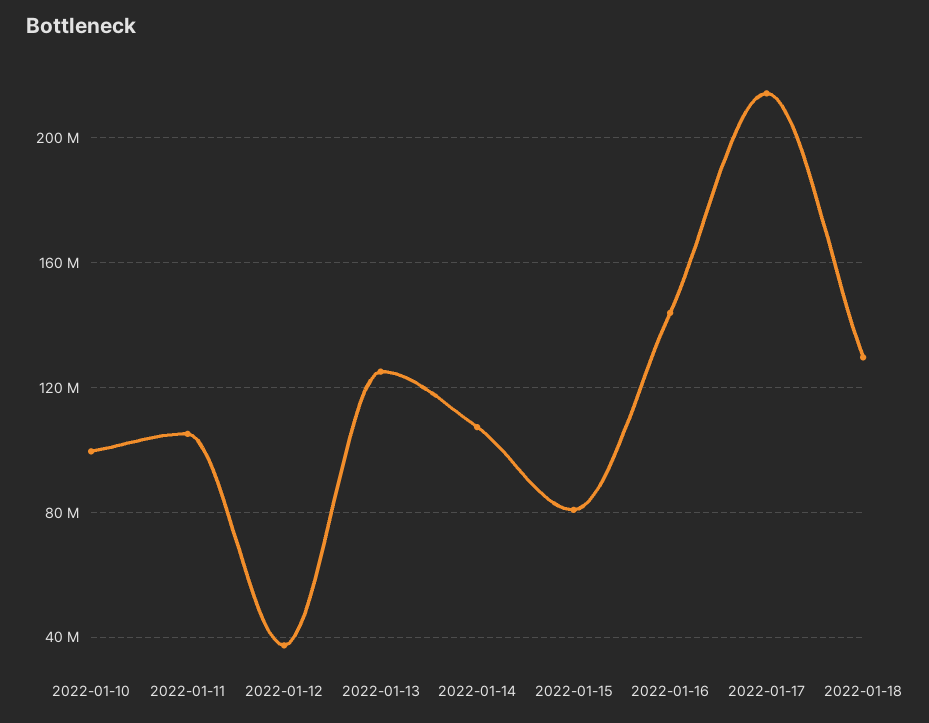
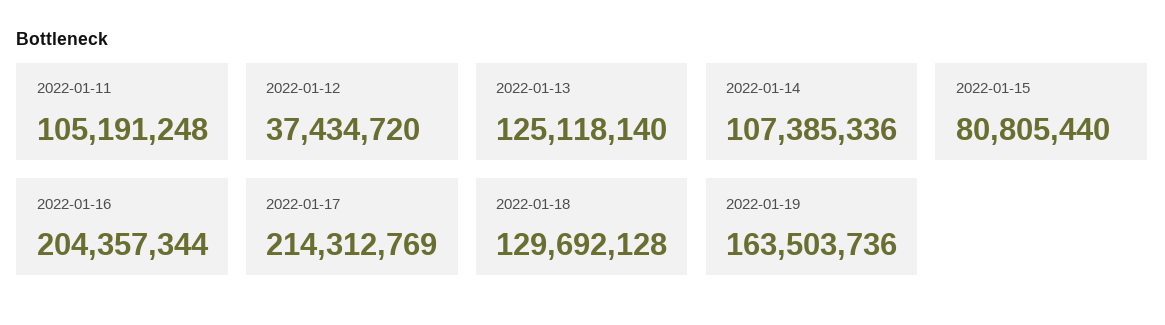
2022-01-10: 100000000 -> none
2022-01-16: 145000000 -> 204357344
2022-01-19: none -> 163503736

